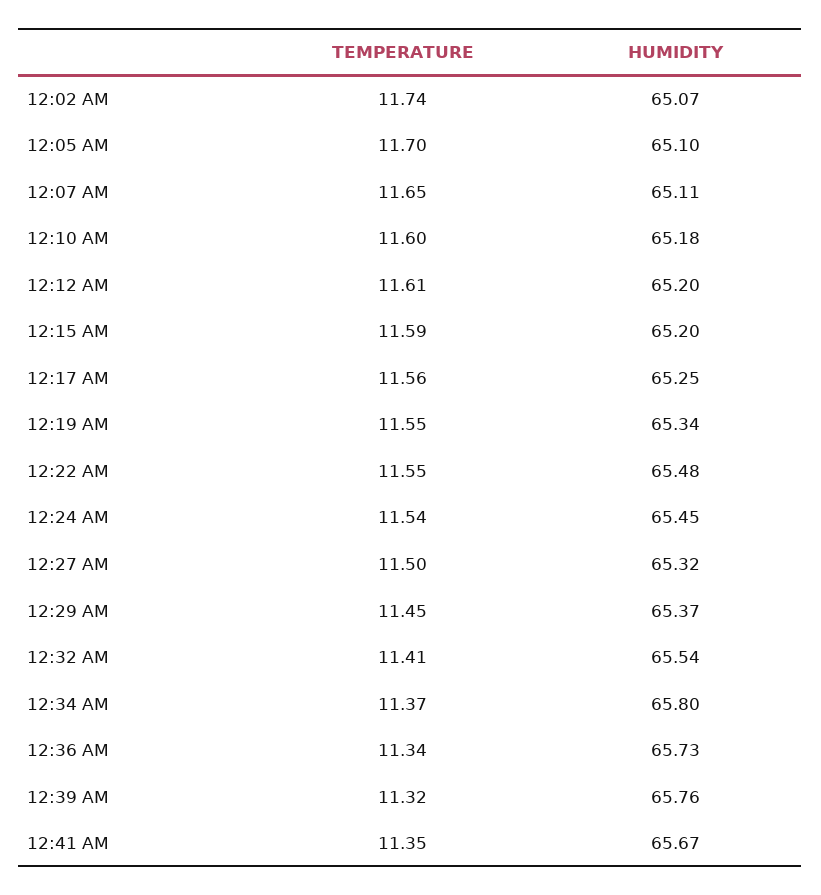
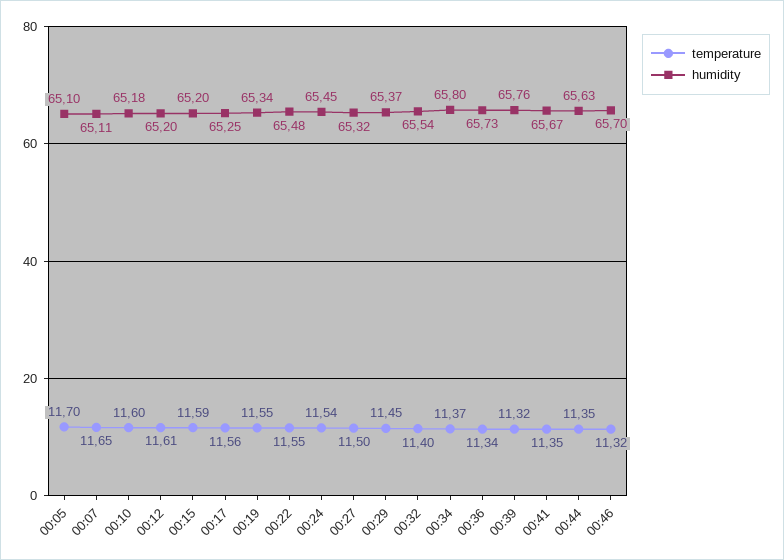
TEMPERATURE, 12:02 AM: 11.74 -> none
HUMIDITY, 12:02 AM: 65.07 -> none
TEMPERATURE, 12:32 AM: 11.41 -> 11.4
TEMPERATURE, 00:44: none -> 11.35
HUMIDITY, 00:44: none -> 65.63
TEMPERATURE, 00:46: none -> 11.32
HUMIDITY, 00:46: none -> 65.7

